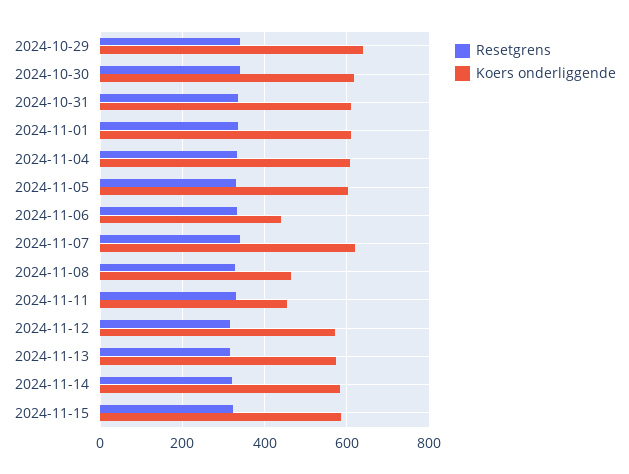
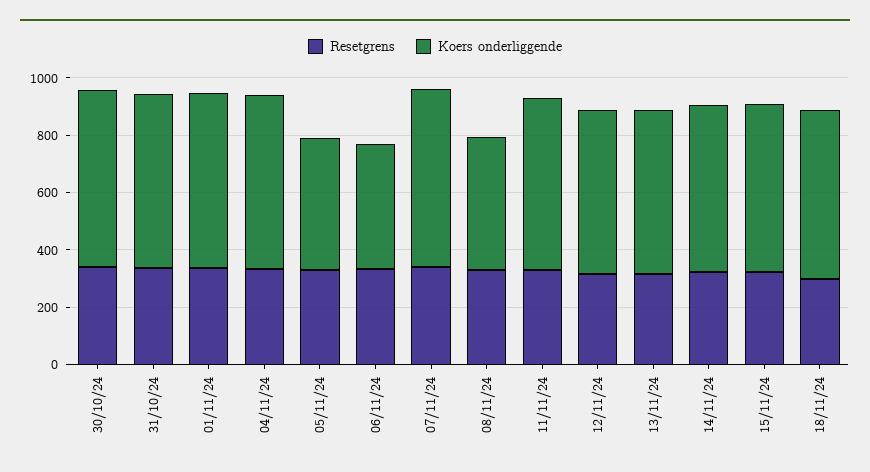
Resetgrens, 2024-10-29: 340 -> none
Koers onderliggende, 2024-10-29: 640 -> none
Koers onderliggende, 2024-11-05: 600 -> 450
Koers onderliggende, 2024-11-11: 460 -> 600
Resetgrens, 18/11/24: none -> 300
Koers onderliggende, 18/11/24: none -> 600

